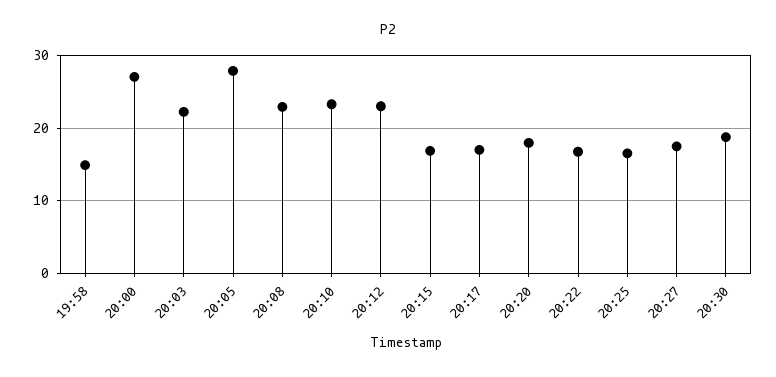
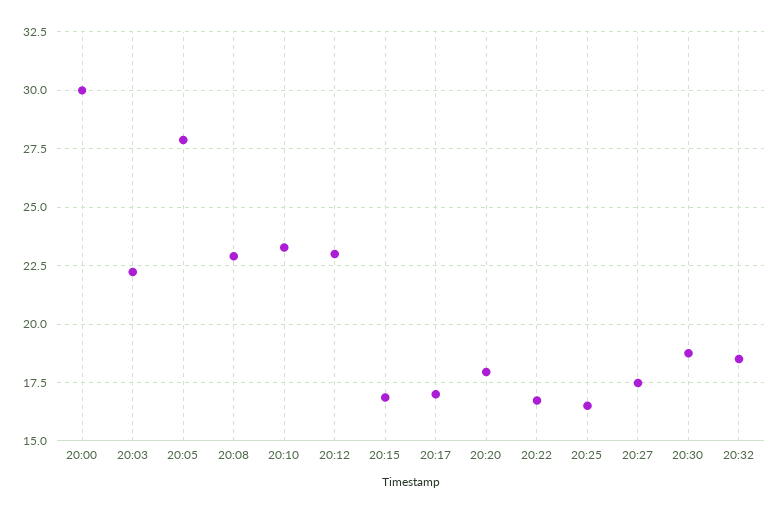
19:58: 15 -> none
20:00: 27 -> 30
20:32: none -> 18.5

